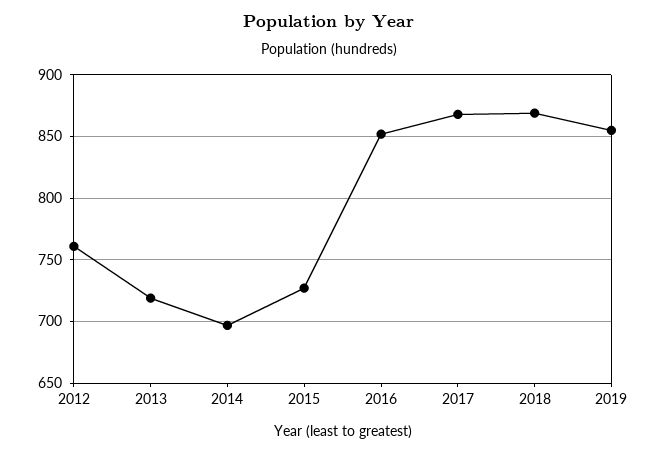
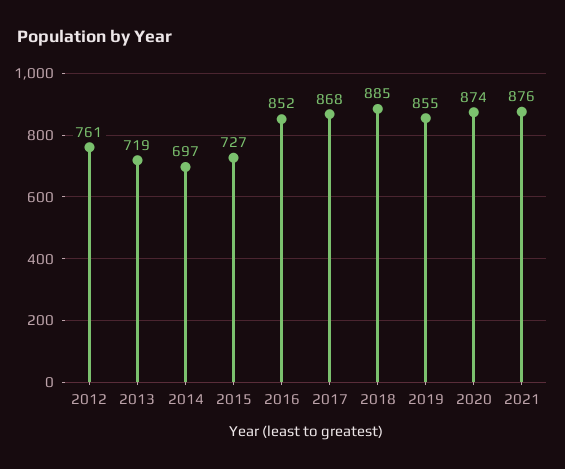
2018: 870 -> 885
2020: none -> 874
2021: none -> 876

